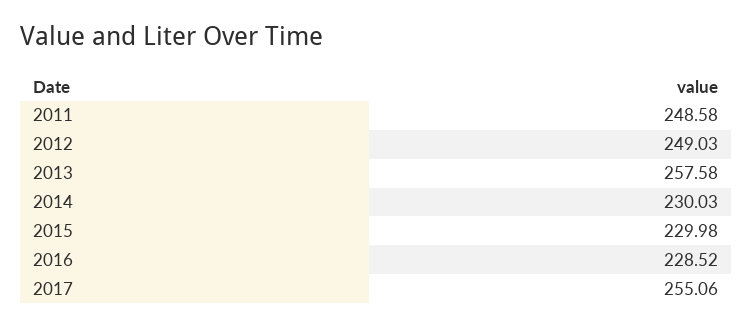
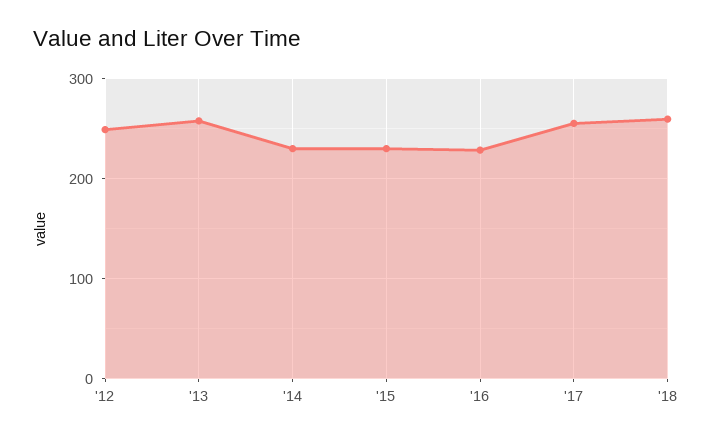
2011: 248.58 -> none
'18: none -> 260

